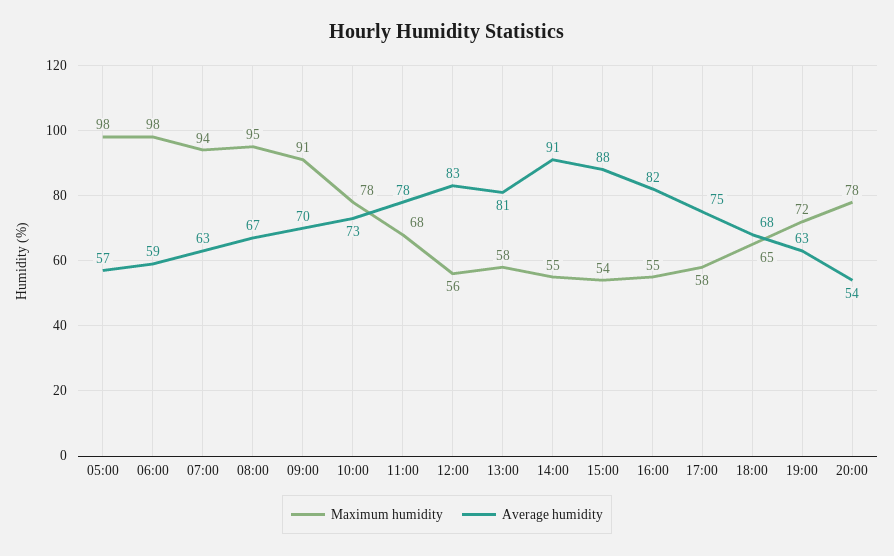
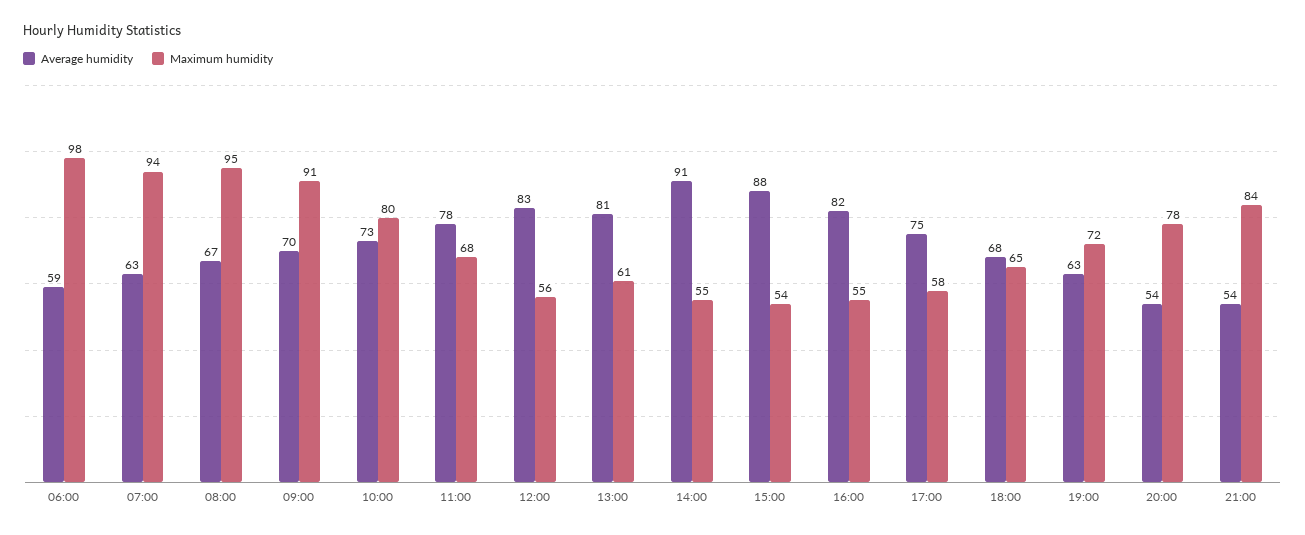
Maximum humidity, 05:00: 98 -> none
Average humidity, 05:00: 57 -> none
Maximum humidity, 10:00: 78 -> 80
Maximum humidity, 13:00: 58 -> 61
Average humidity, 21:00: none -> 54
Maximum humidity, 21:00: none -> 84

